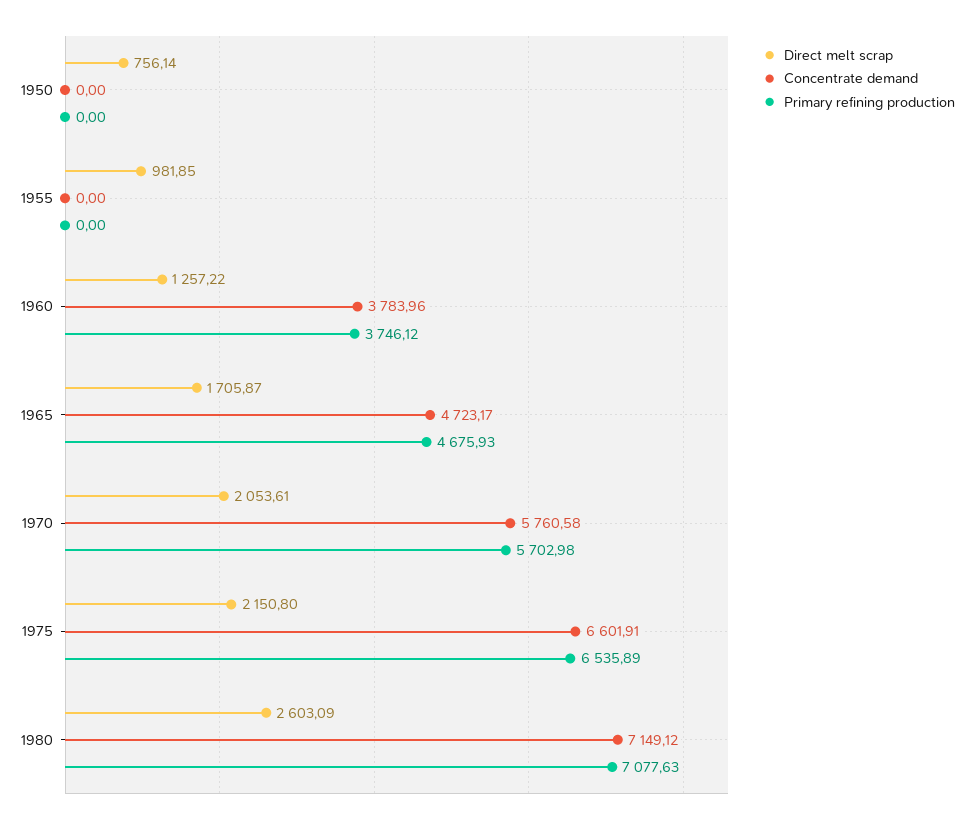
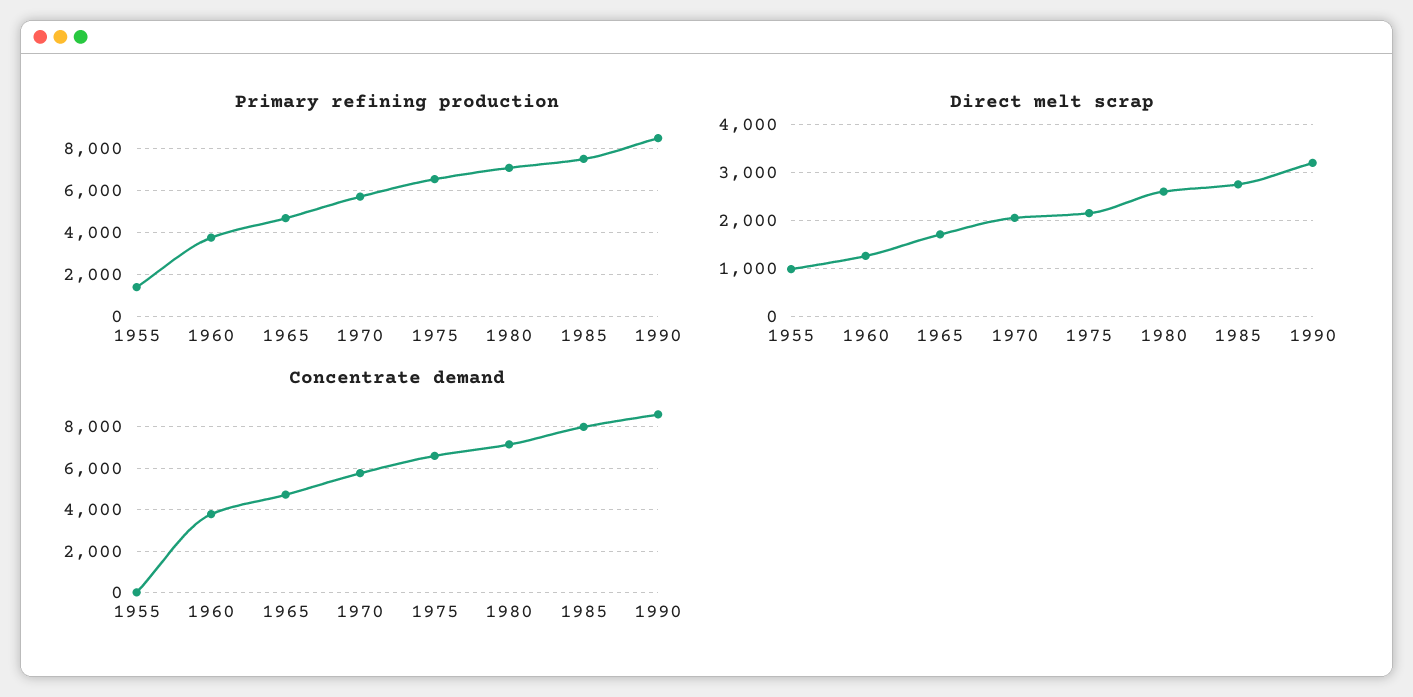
Direct melt scrap, 1950: 756.14 -> none
Concentrate demand, 1950: 0 -> none
Primary refining production, 1950: 0 -> none
Primary refining production, 1955: 0 -> 1500
Primary refining production, 1985: none -> 7500
Primary refining production, 1990: none -> 8500
Direct melt scrap, 1985: none -> 2800
Direct melt scrap, 1990: none -> 3200
Concentrate demand, 1985: none -> 8000
Concentrate demand, 1990: none -> 8500

